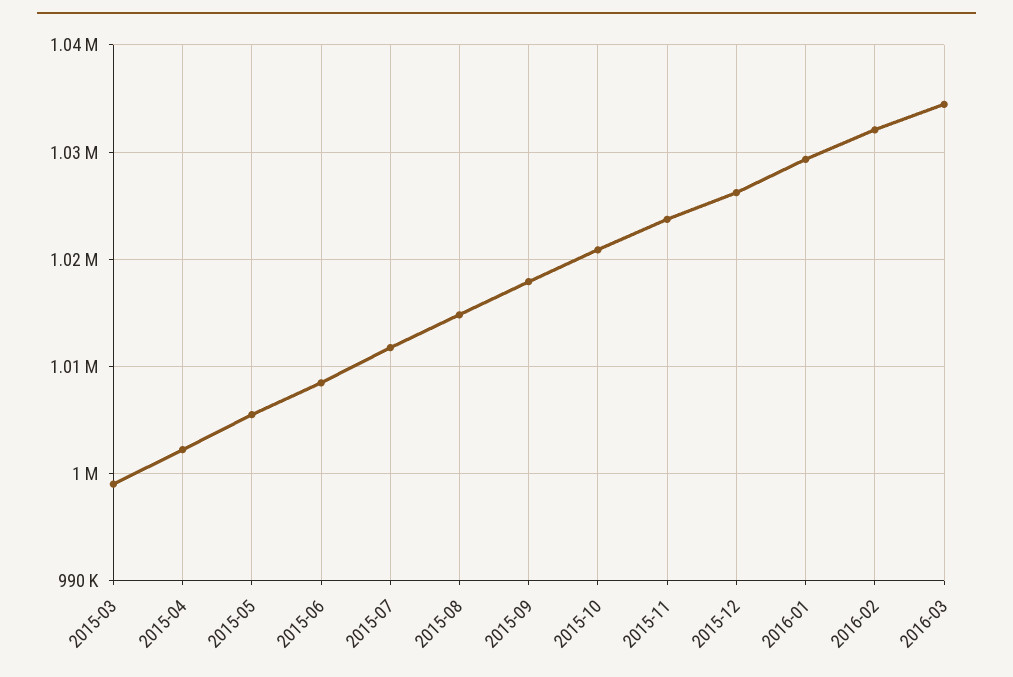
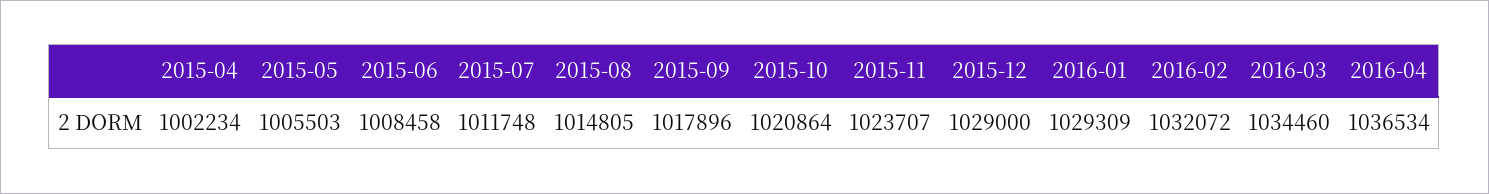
2015-03: 999000 -> none
2015-12: 1026000 -> 1029000
2016-04: none -> 1036534

